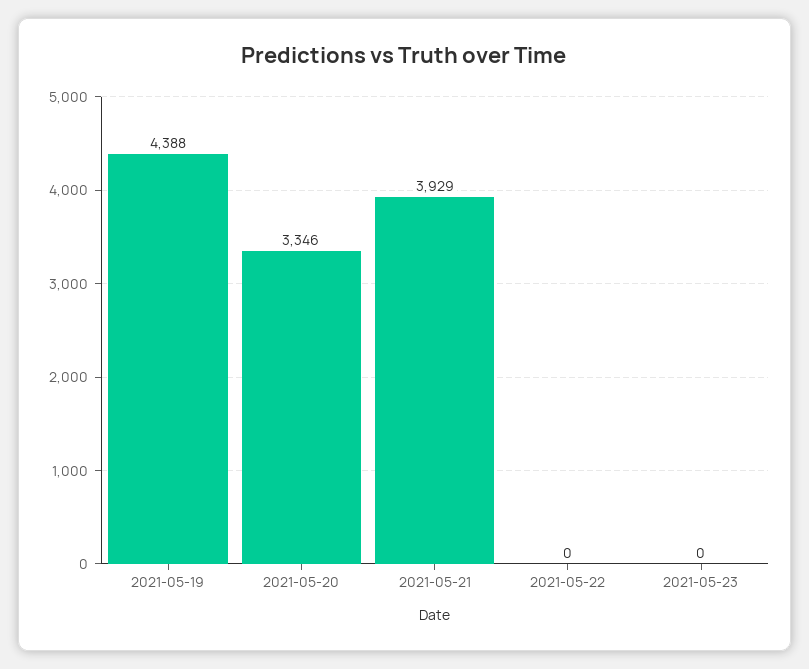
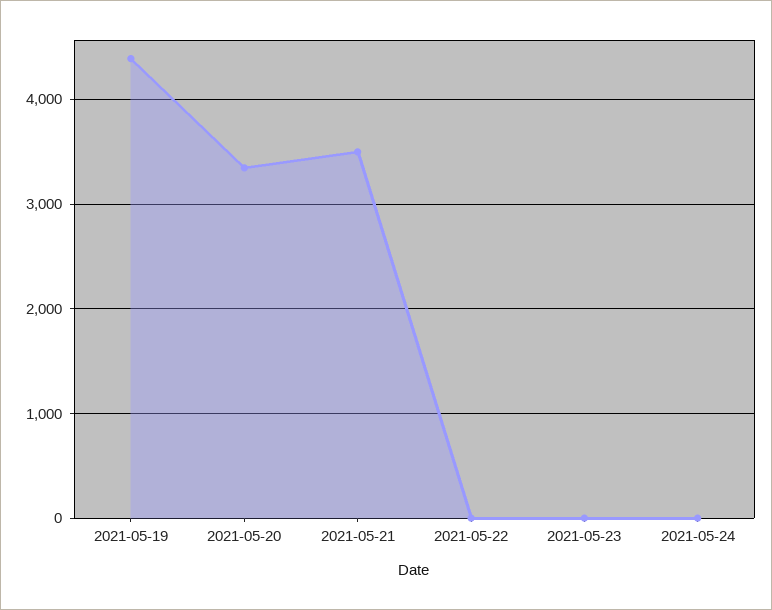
2021-05-21: 3929 -> 3500
2021-05-24: none -> 0

